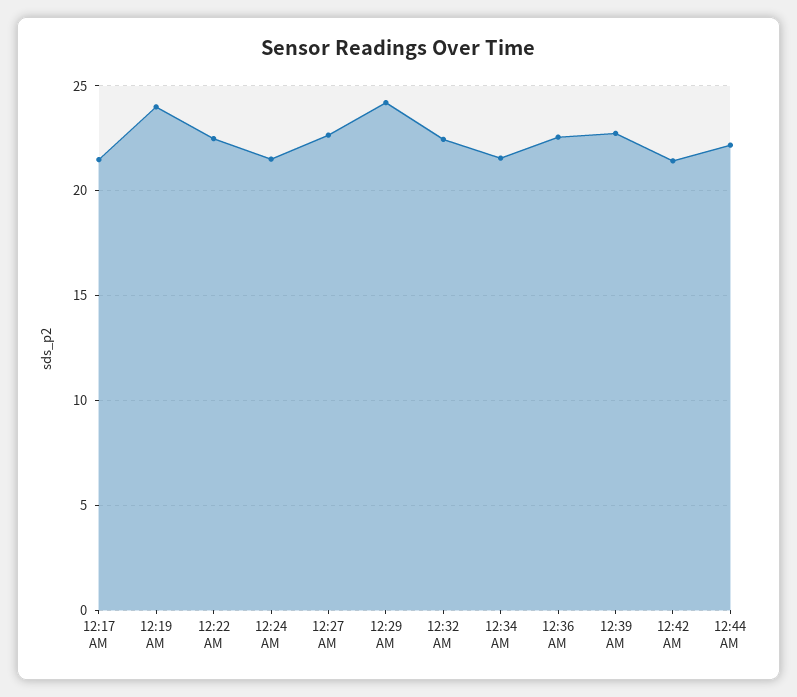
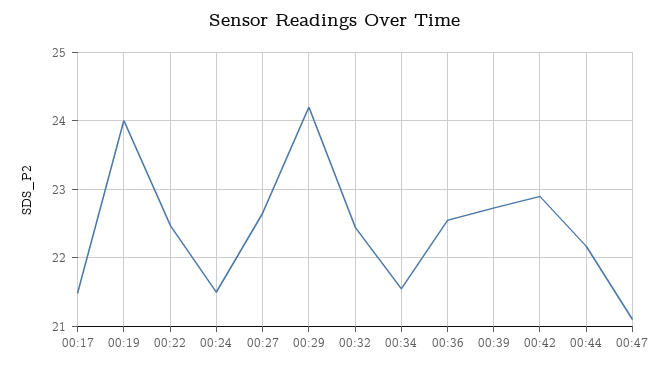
12:42 AM: 21.5 -> 22.9
00:47: none -> 21.1

